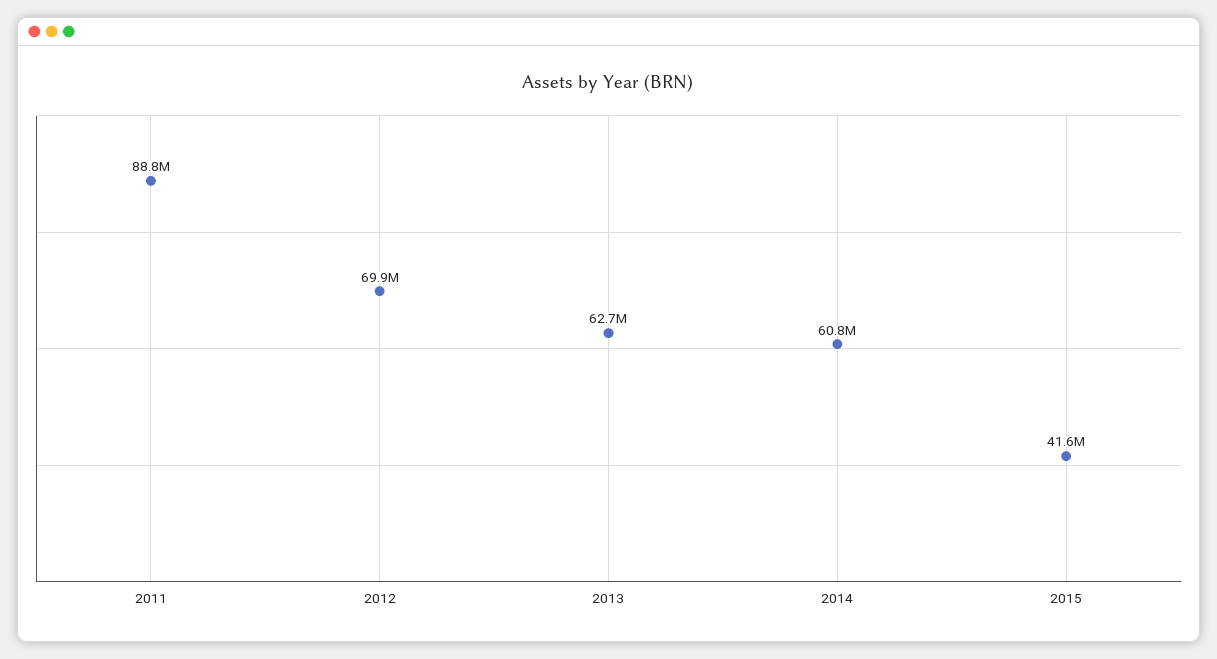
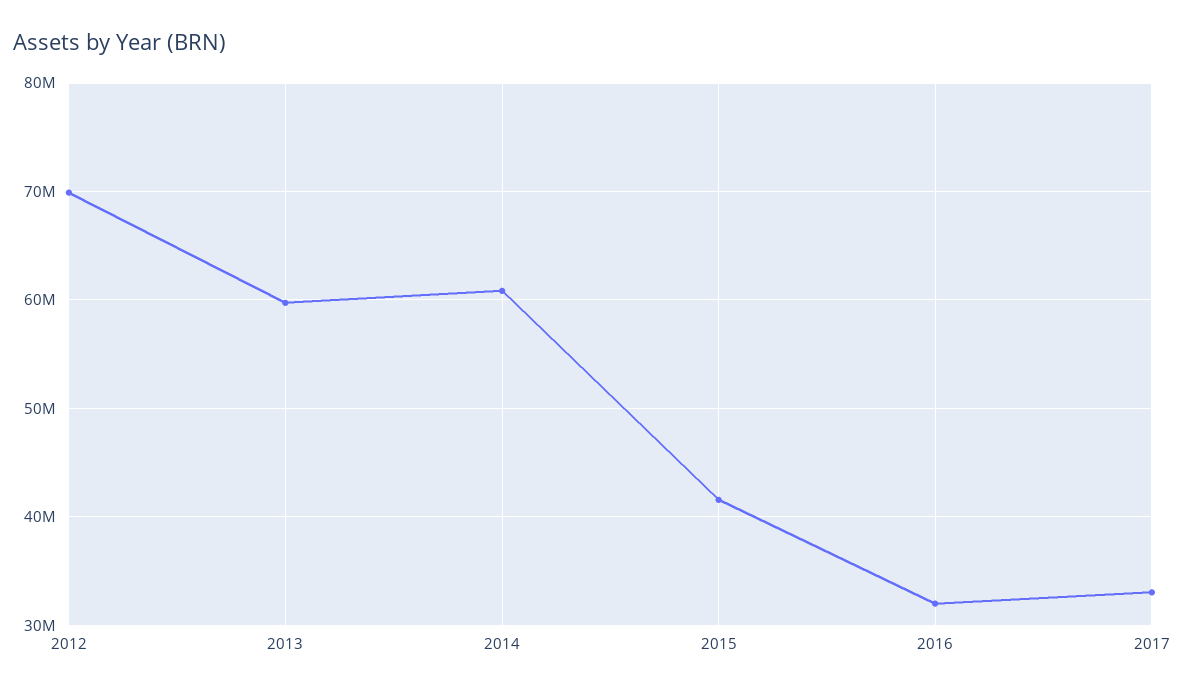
2011: 88800000 -> none
2013: 62700000 -> 60000000
2016: none -> 32000000
2017: none -> 33000000

